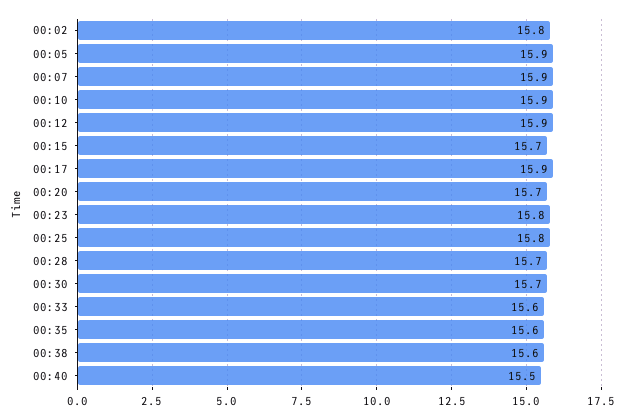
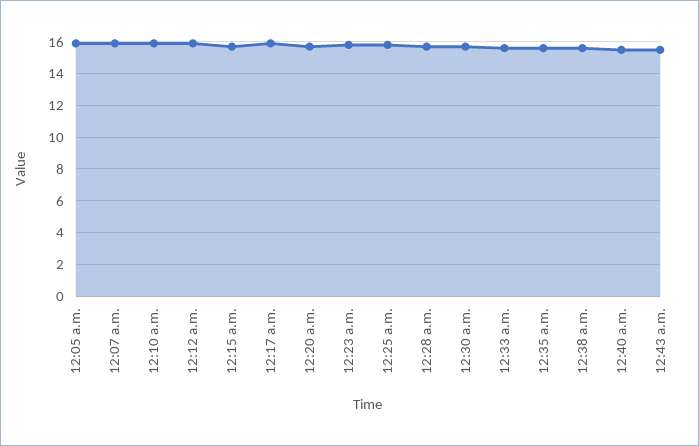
00:02: 15.8 -> none
12:43 a.m.: none -> 15.5

